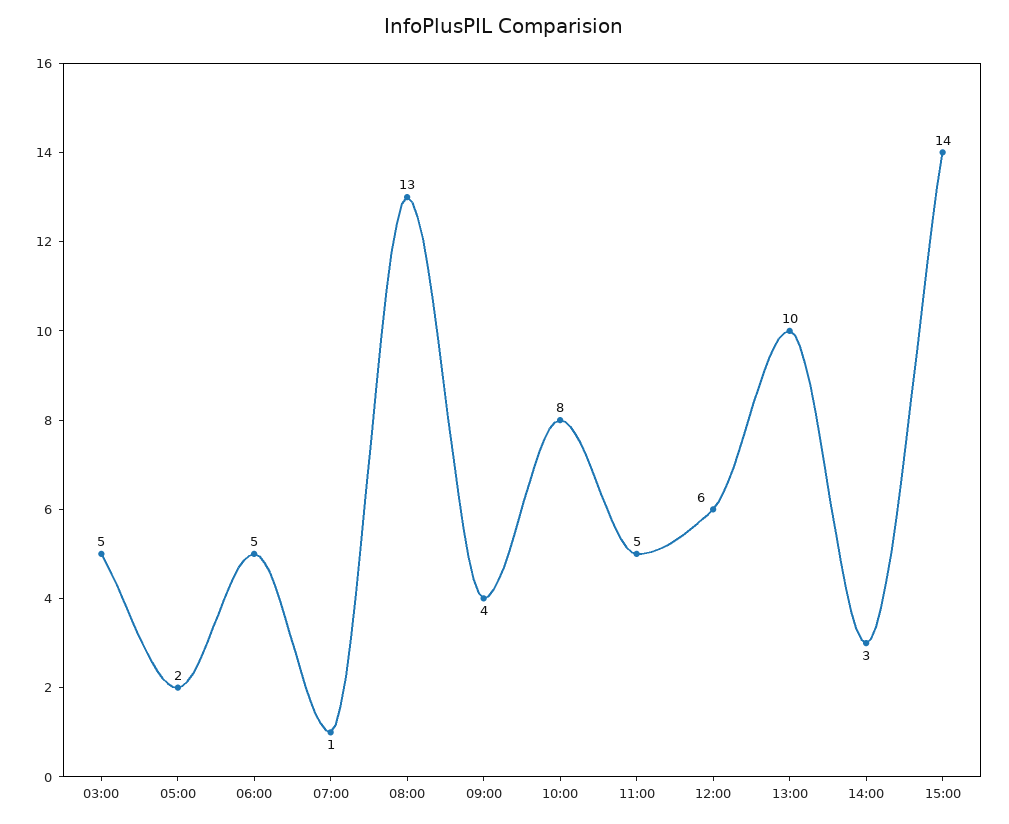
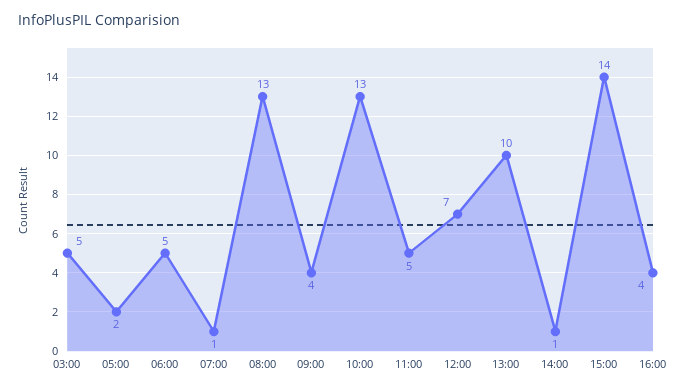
10:00: 8 -> 13
12:00: 6 -> 7
14:00: 3 -> 1
16:00: none -> 4

